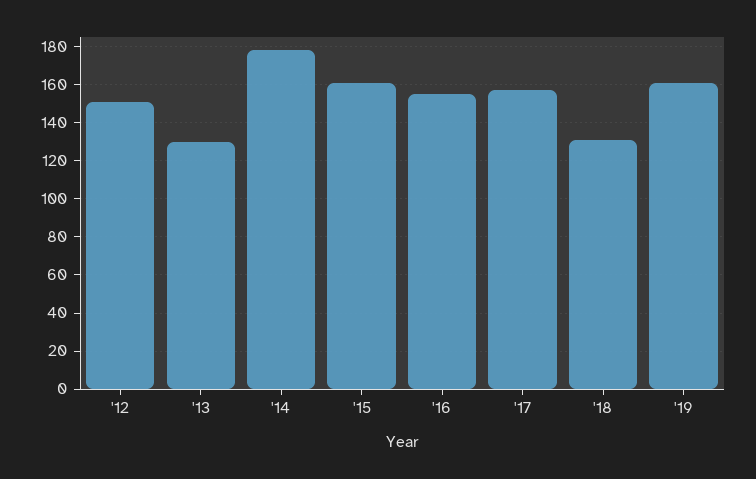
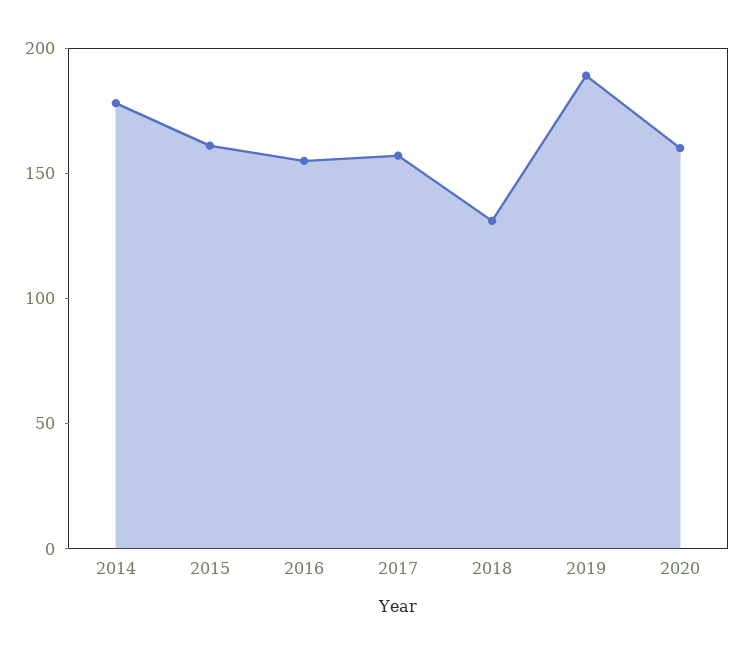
'12: 150 -> none
'13: 130 -> none
'19: 160 -> 190
2020: none -> 160

